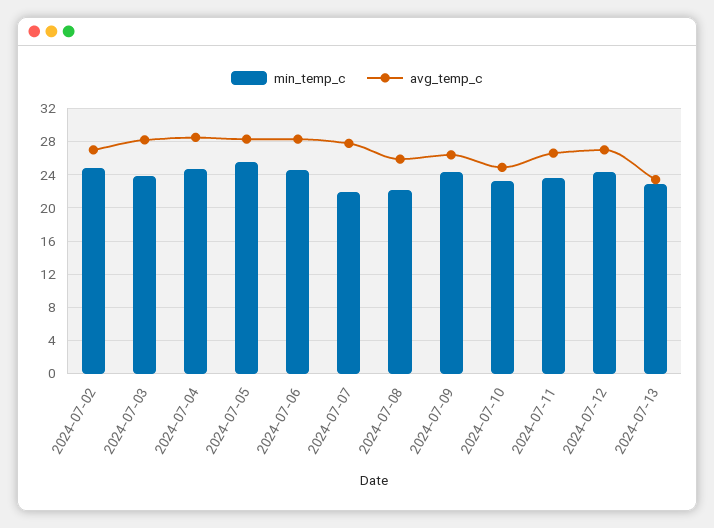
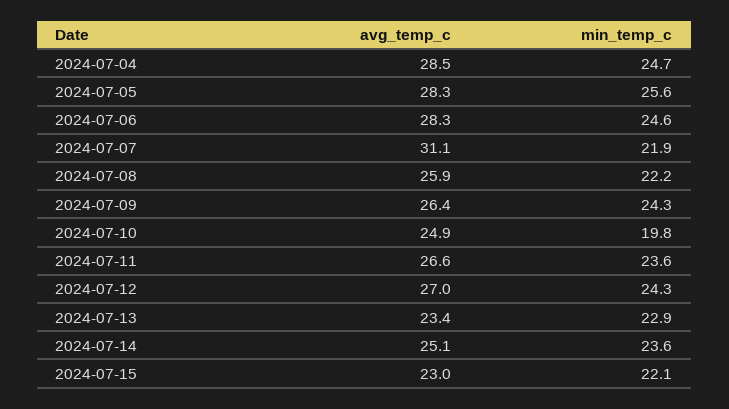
min_temp_c, 2024-07-02: 25 -> none
avg_temp_c, 2024-07-02: 27 -> none
min_temp_c, 2024-07-03: 24 -> none
avg_temp_c, 2024-07-03: 28 -> none
avg_temp_c, 2024-07-07: 28 -> 31.1
min_temp_c, 2024-07-10: 23 -> 19.8
avg_temp_c, 2024-07-14: none -> 25.1
min_temp_c, 2024-07-14: none -> 23.6
avg_temp_c, 2024-07-15: none -> 23
min_temp_c, 2024-07-15: none -> 22.1

